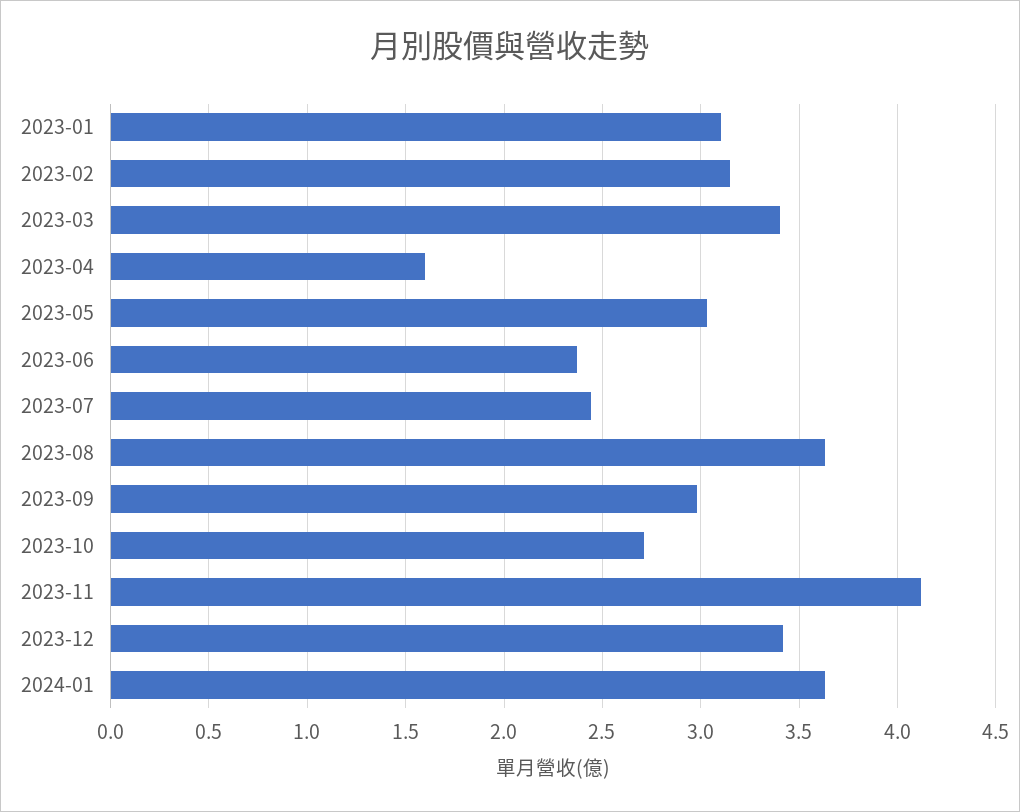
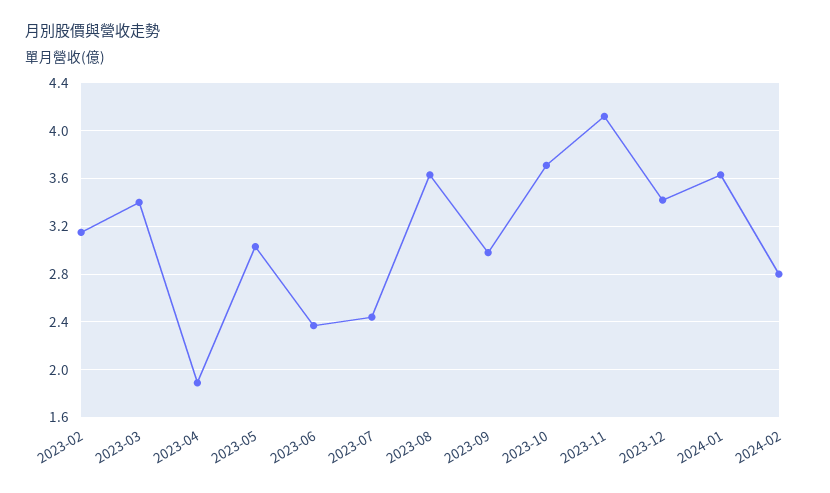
2023-01: 3.1 -> none
2023-04: 1.6 -> 1.9
2023-10: 2.7 -> 3.7
2024-02: none -> 2.8

